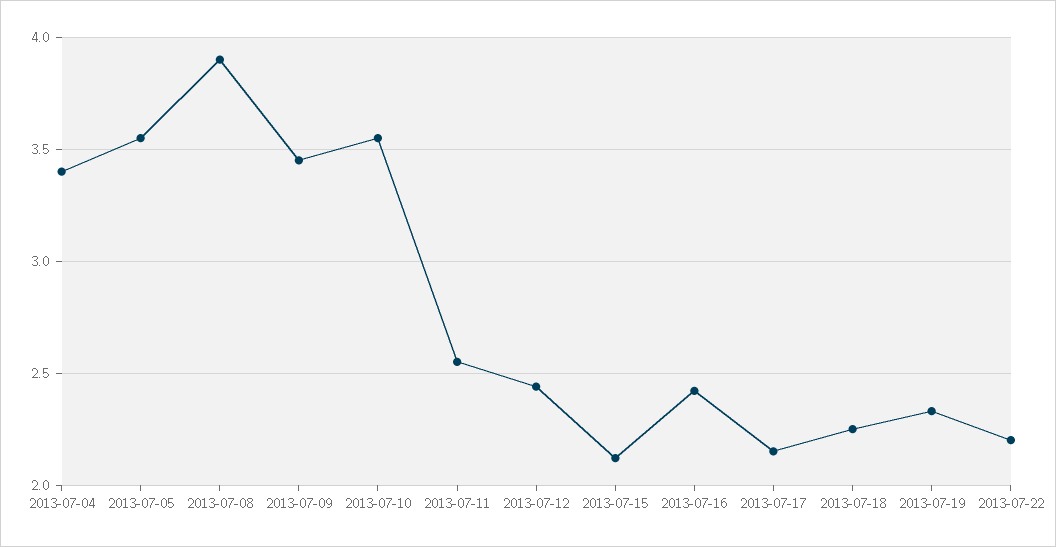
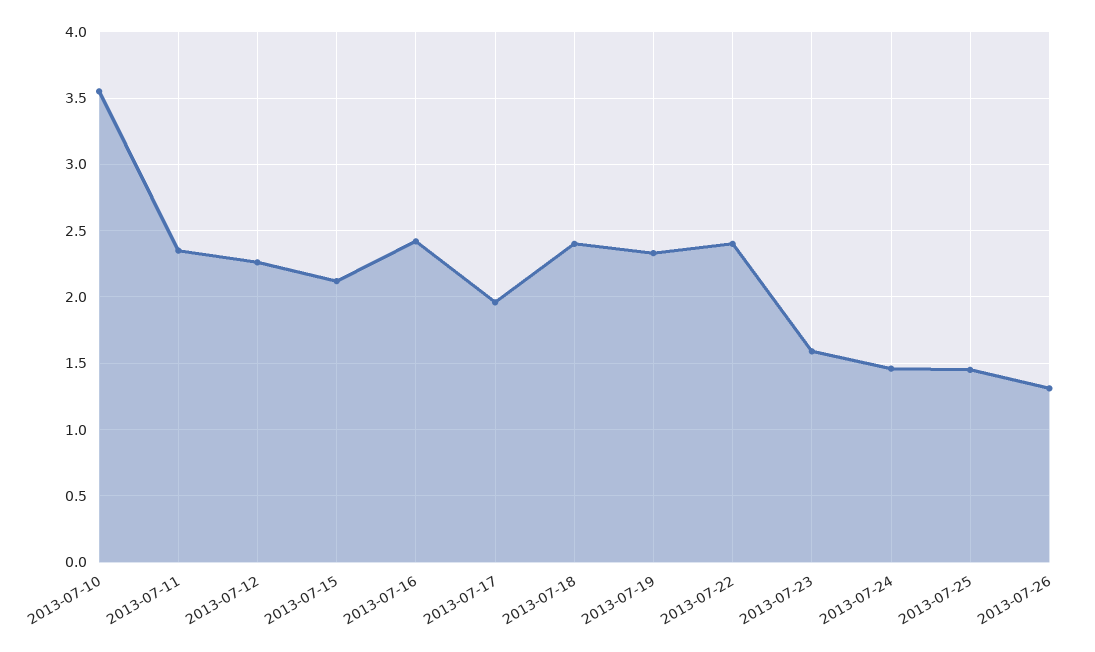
2013-07-04: 3.4 -> none
2013-07-05: 3.55 -> none
2013-07-08: 3.9 -> none
2013-07-09: 3.45 -> none
2013-07-11: 2.55 -> 2.35
2013-07-12: 2.45 -> 2.25
2013-07-17: 2.15 -> 1.95
2013-07-18: 2.25 -> 2.4
2013-07-22: 2.2 -> 2.4
2013-07-23: none -> 1.6
2013-07-24: none -> 1.45
2013-07-25: none -> 1.45
2013-07-26: none -> 1.3

